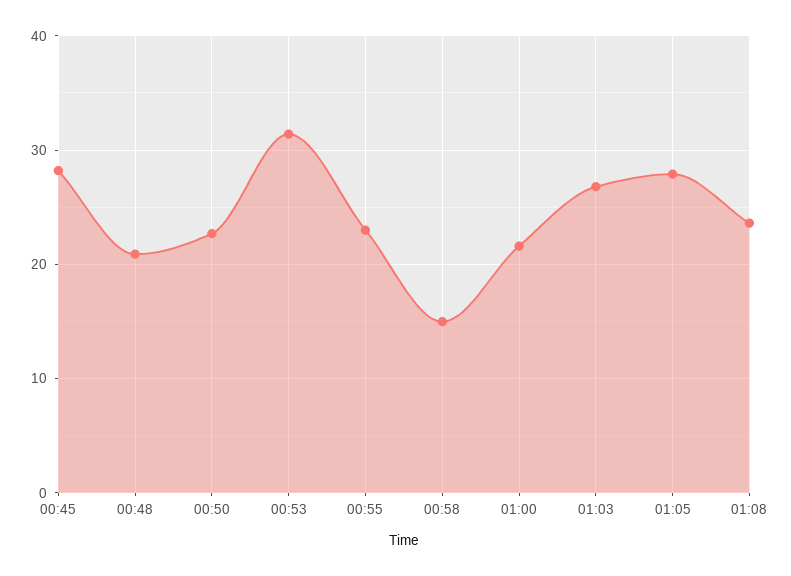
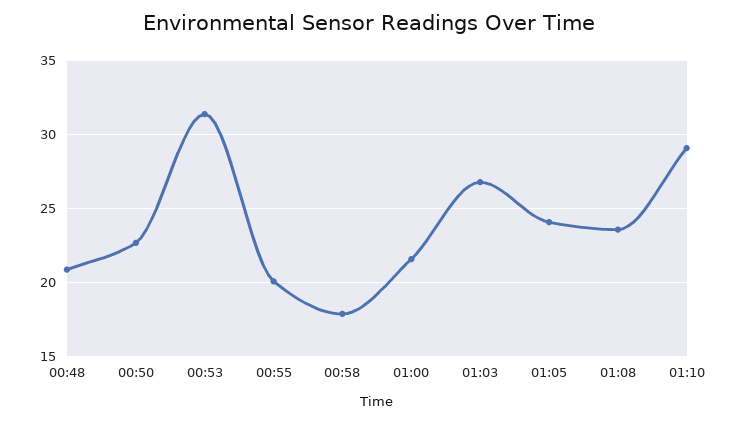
00:45: 28 -> none
00:55: 23 -> 20
00:58: 15 -> 18
01:05: 28 -> 24
01:10: none -> 29

